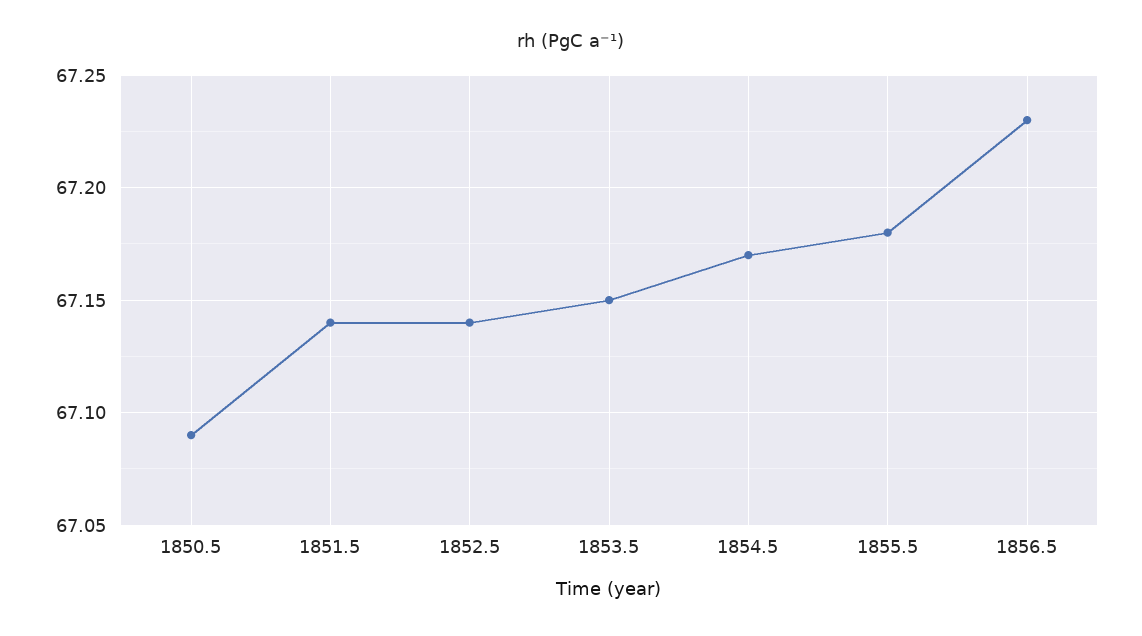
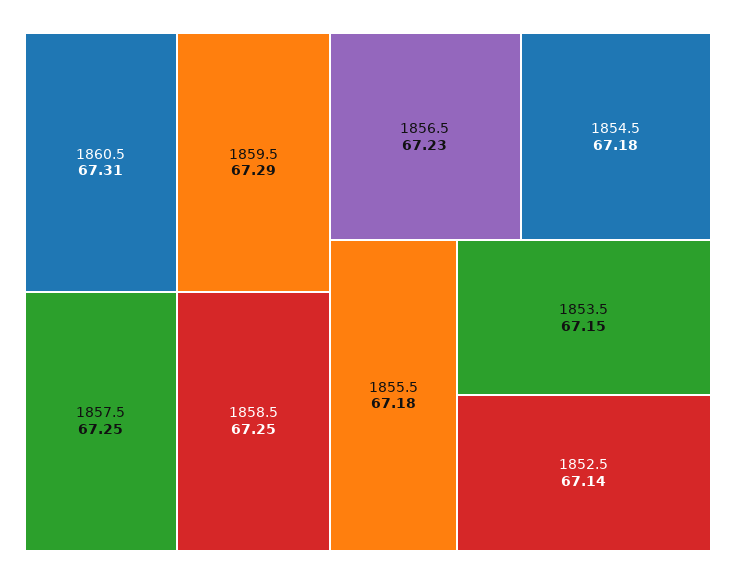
1850.5: 67.09 -> none
1851.5: 67.14 -> none
1854.5: 67.17 -> 67.18
1860.5: none -> 67.31
1859.5: none -> 67.29
1857.5: none -> 67.25
1858.5: none -> 67.25

